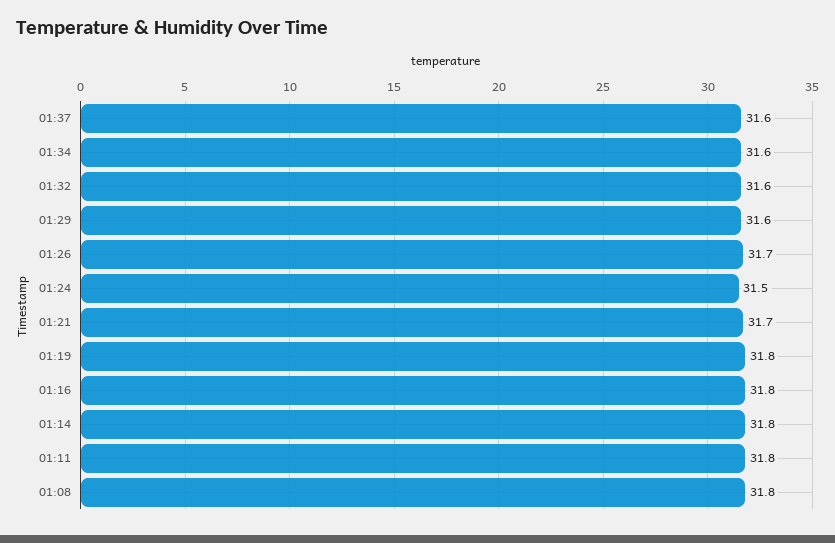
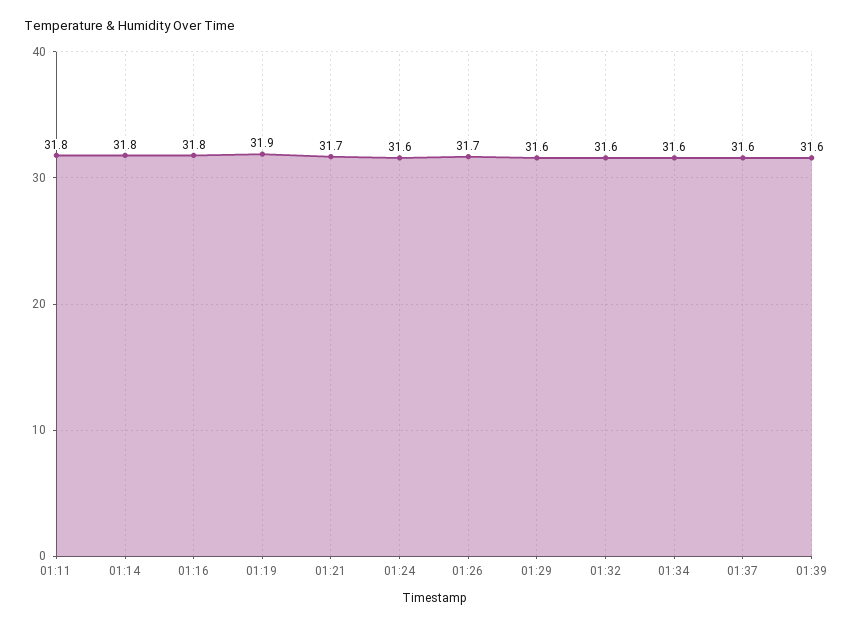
01:24: 31.5 -> 31.6
01:19: 31.8 -> 31.9
01:08: 31.8 -> none
01:39: none -> 31.6

